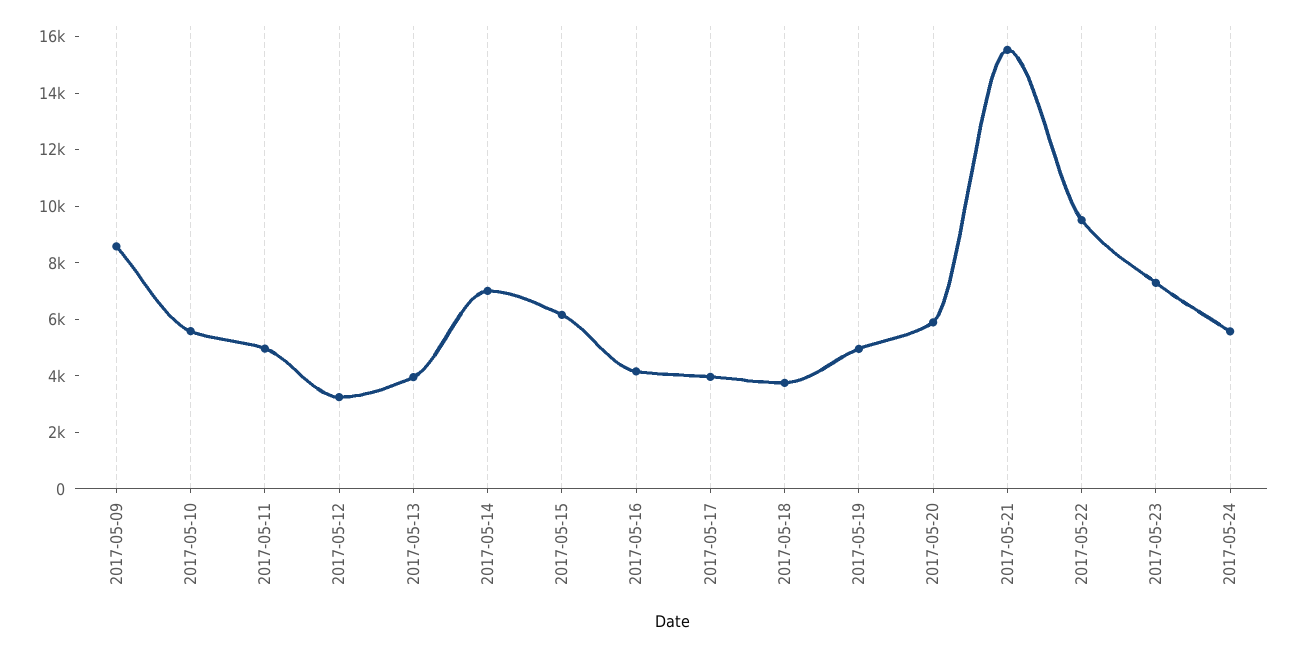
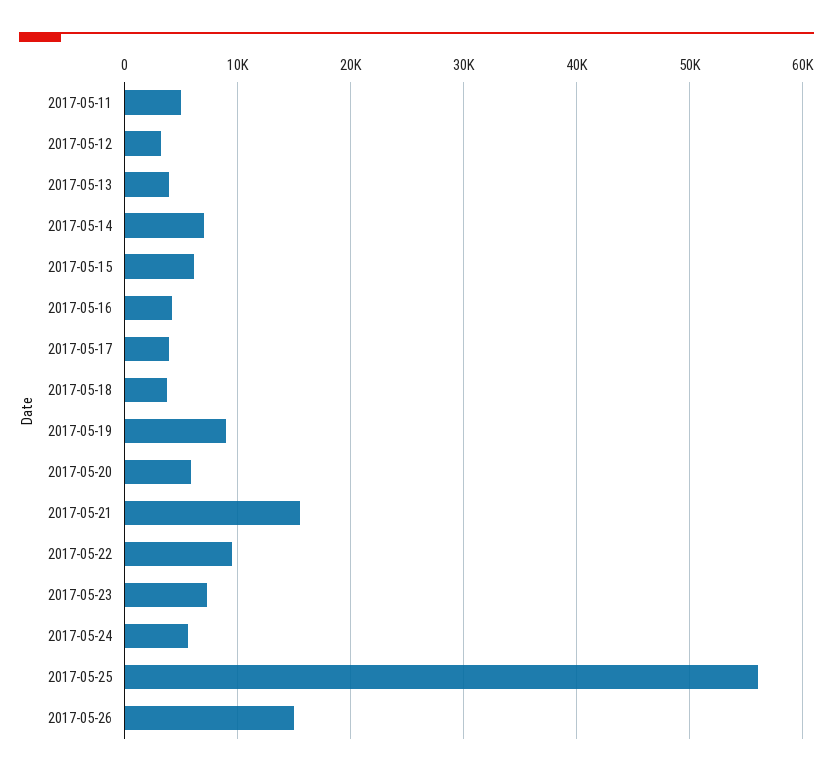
2017-05-09: 8500 -> none
2017-05-10: 5500 -> none
2017-05-19: 5000 -> 9000
2017-05-25: none -> 56000
2017-05-26: none -> 15000

